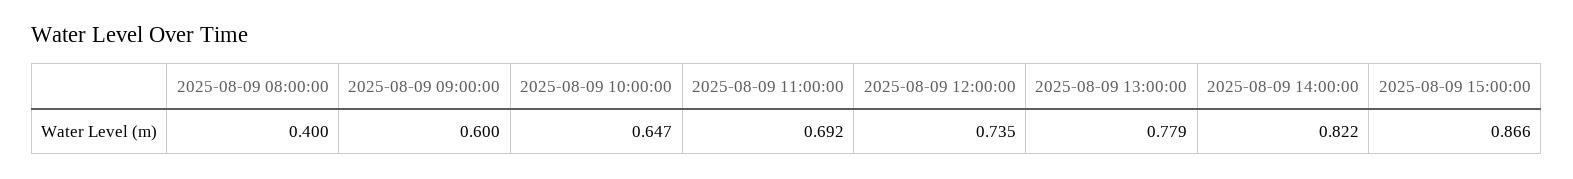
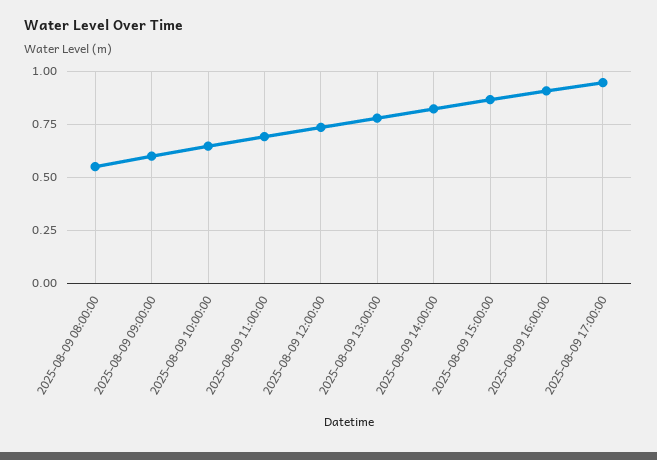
2025-08-09 08:00:00: 0.4 -> 0.55
2025-08-09 16:00:00: none -> 0.9
2025-08-09 17:00:00: none -> 0.95

